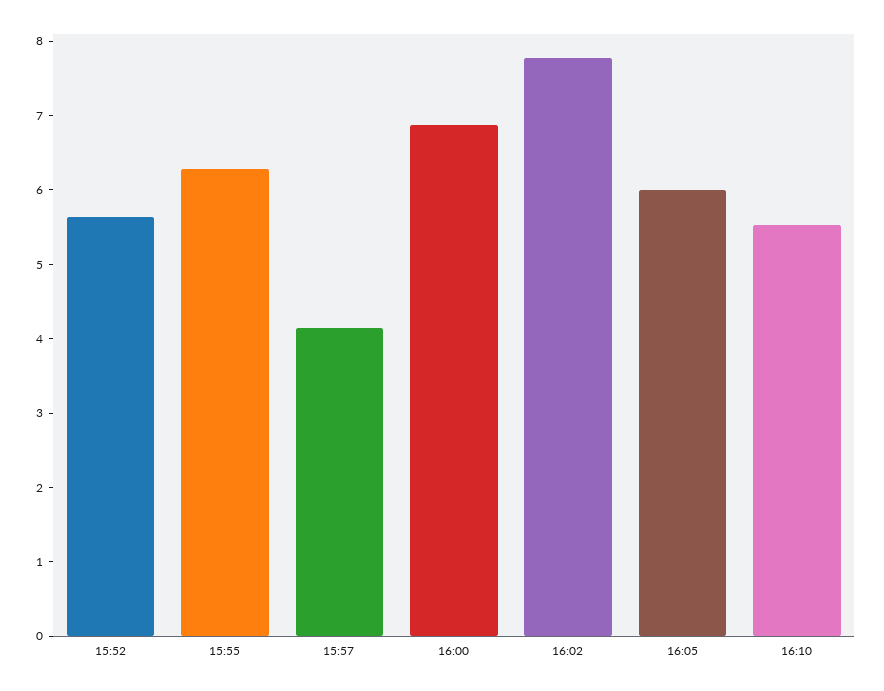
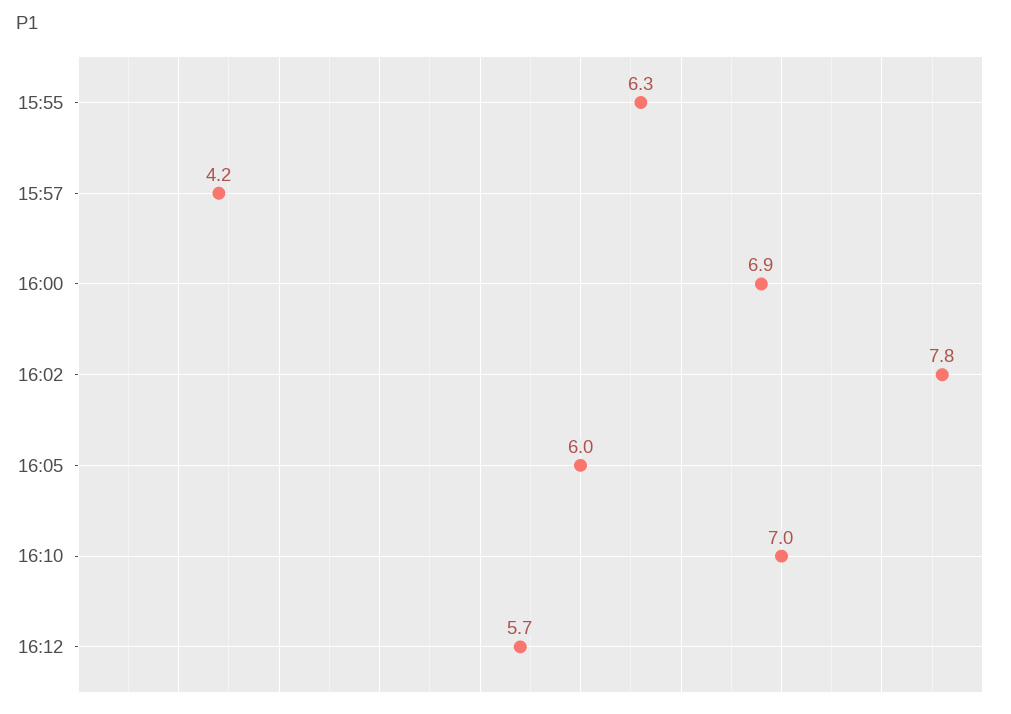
15:52: 5.6 -> none
16:10: 5.6 -> 7
16:12: none -> 5.7

